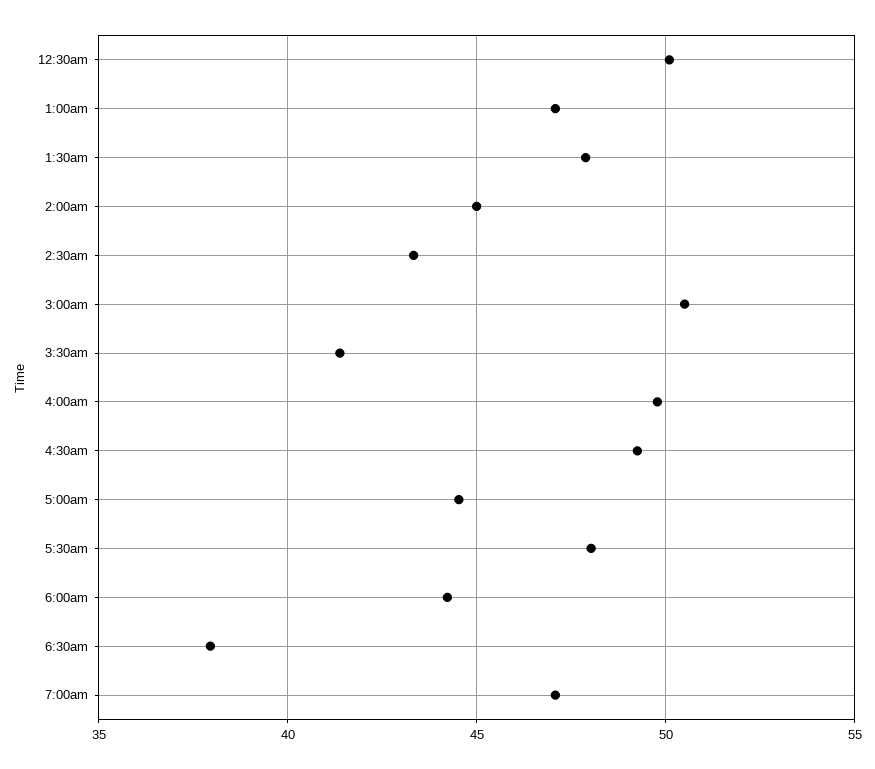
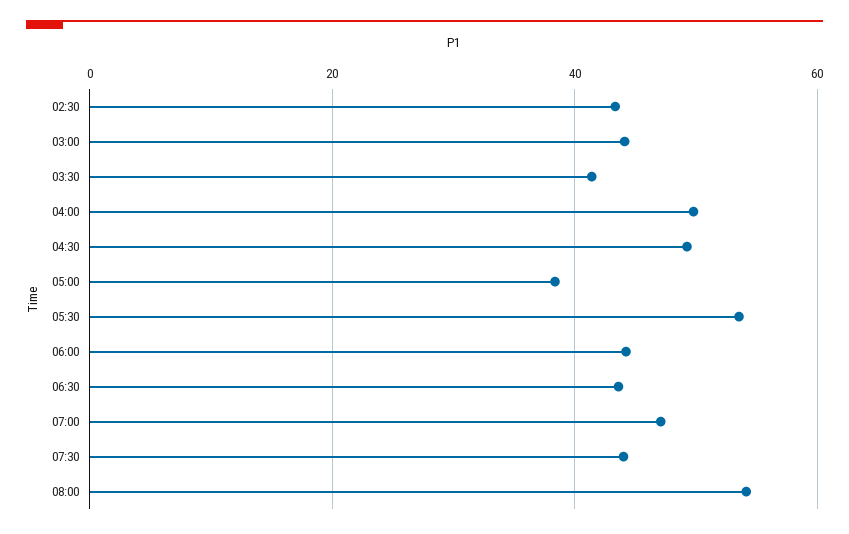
12:30am: 50 -> none
1:00am: 47 -> none
1:30am: 48 -> none
2:00am: 45 -> none
3:00am: 50.5 -> 44
5:00am: 44.5 -> 38
5:30am: 48 -> 54
6:30am: 38 -> 44
07:30: none -> 44
08:00: none -> 54

